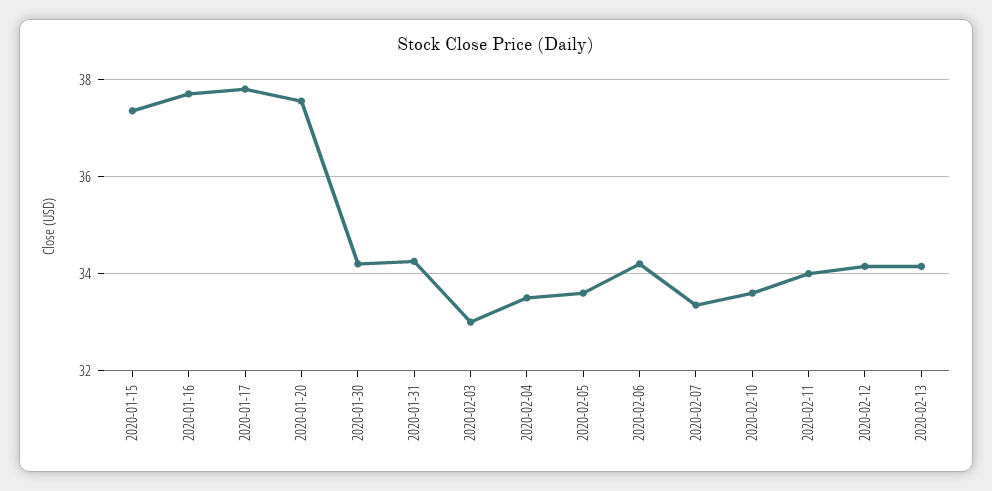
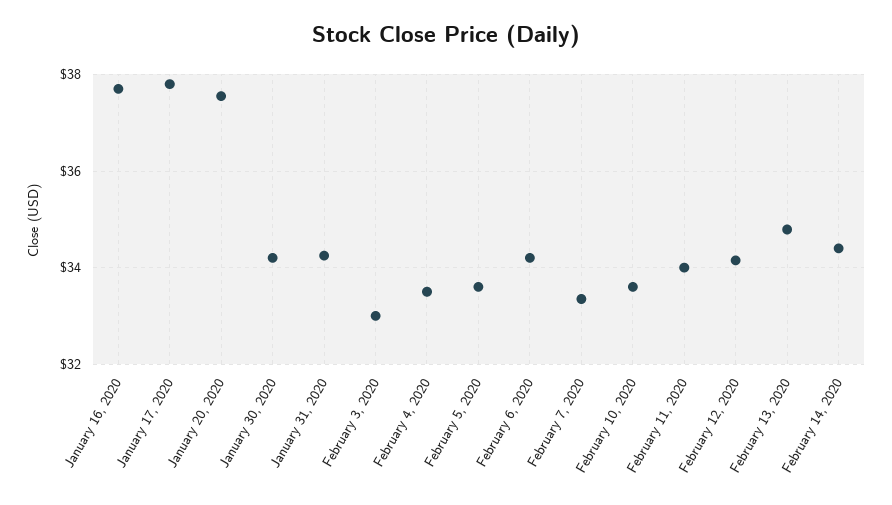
2020-01-15: 37.4 -> none
2020-02-13: 34.2 -> 34.8
February 14, 2020: none -> 34.4

